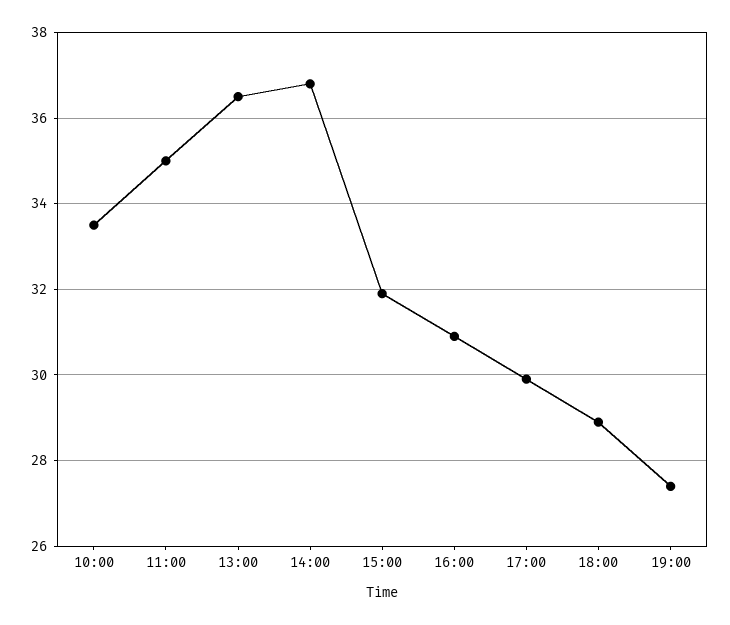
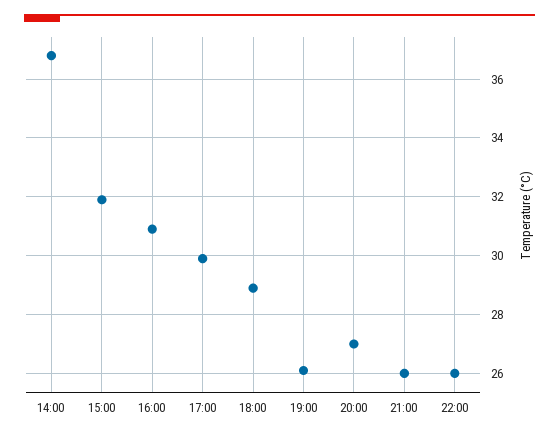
10:00: 33.5 -> none
11:00: 35 -> none
13:00: 36.5 -> none
19:00: 27.5 -> 26
20:00: none -> 27
21:00: none -> 26
22:00: none -> 26

